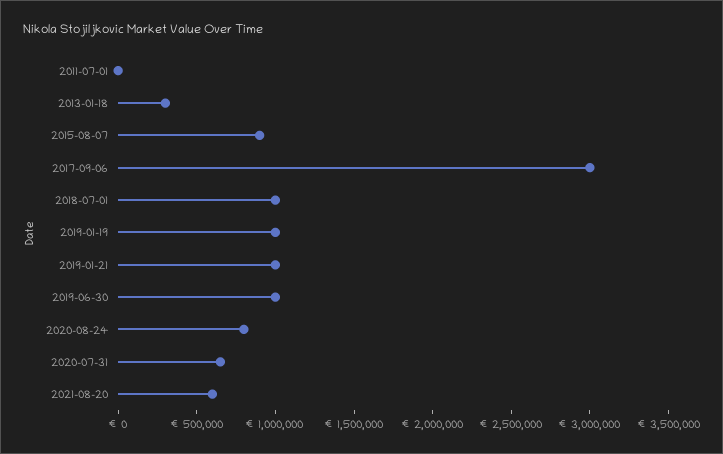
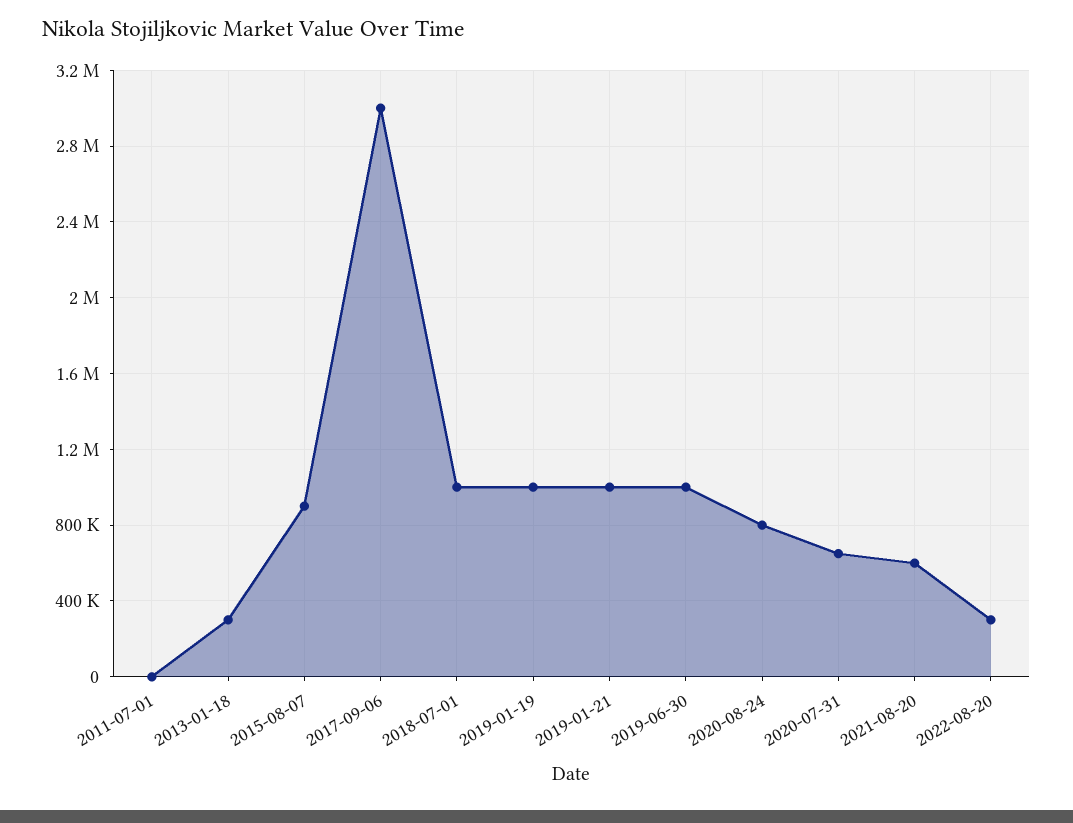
2022-08-20: none -> 300000

